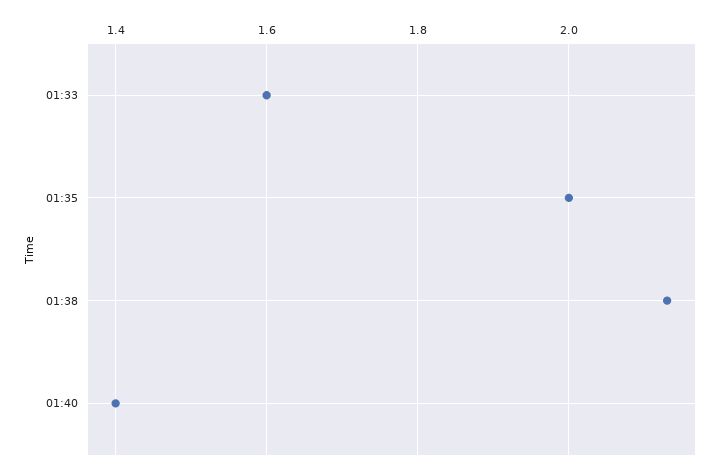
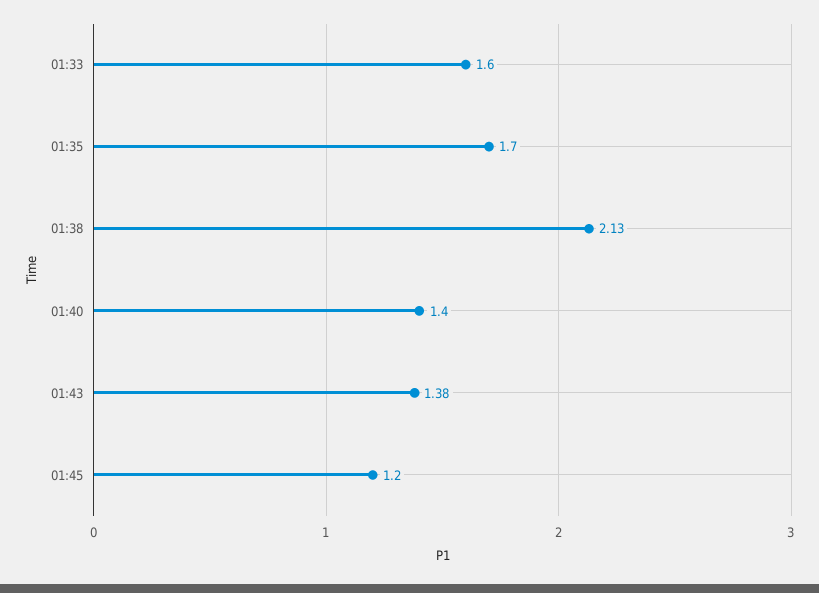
01:35: 2 -> 1.7
01:43: none -> 1.38
01:45: none -> 1.2

